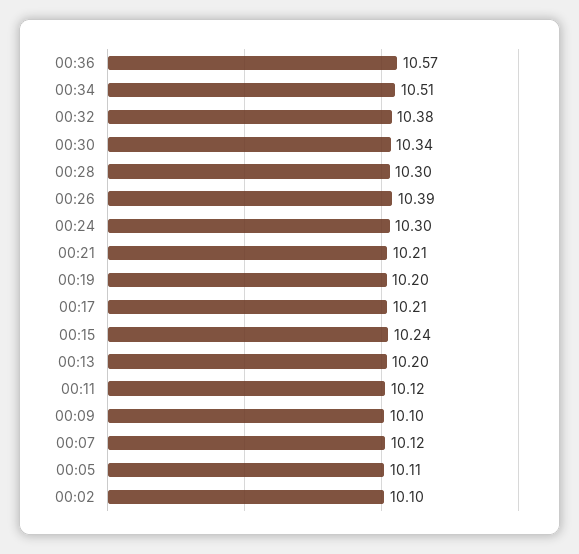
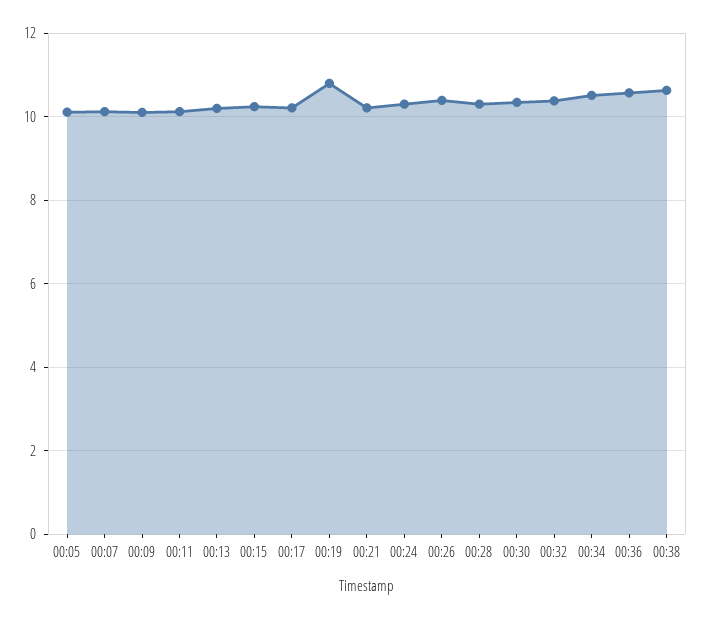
00:19: 10.2 -> 10.8
00:02: 10.1 -> none
00:38: none -> 10.6

